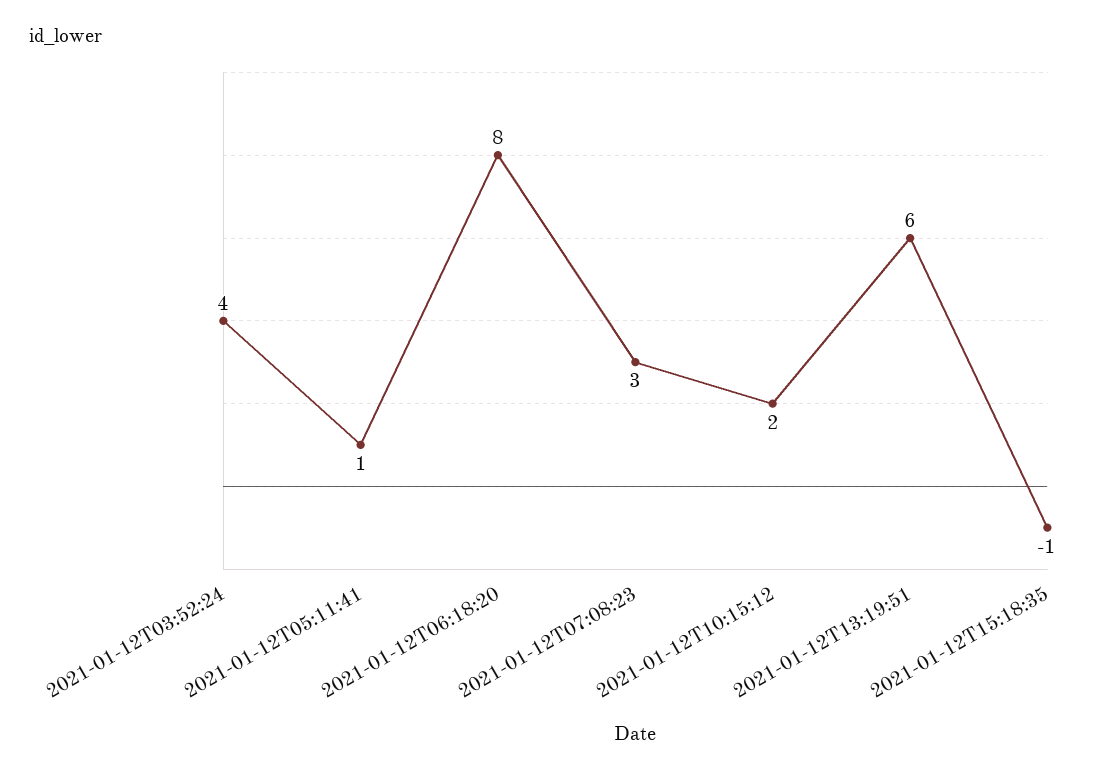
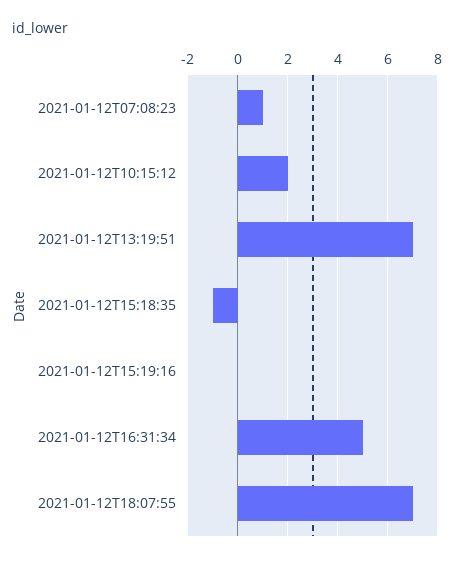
2021-01-12T03:52:24: 4 -> none
2021-01-12T05:11:41: 1 -> none
2021-01-12T06:18:20: 8 -> none
2021-01-12T07:08:23: 3 -> 1
2021-01-12T13:19:51: 6 -> 7
2021-01-12T15:19:16: none -> 0
2021-01-12T16:31:34: none -> 5
2021-01-12T18:07:55: none -> 7

